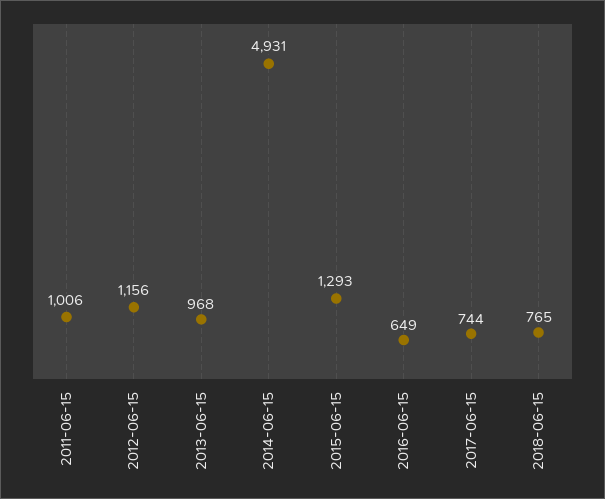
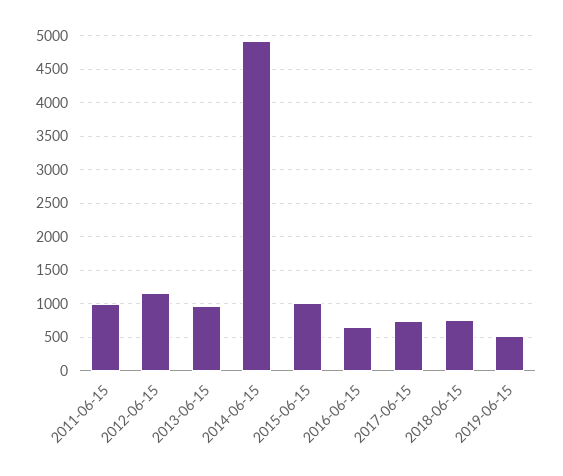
2015-06-15: 1293 -> 1000
2019-06-15: none -> 500

